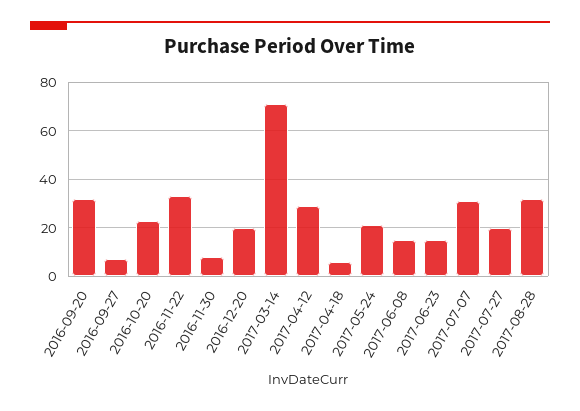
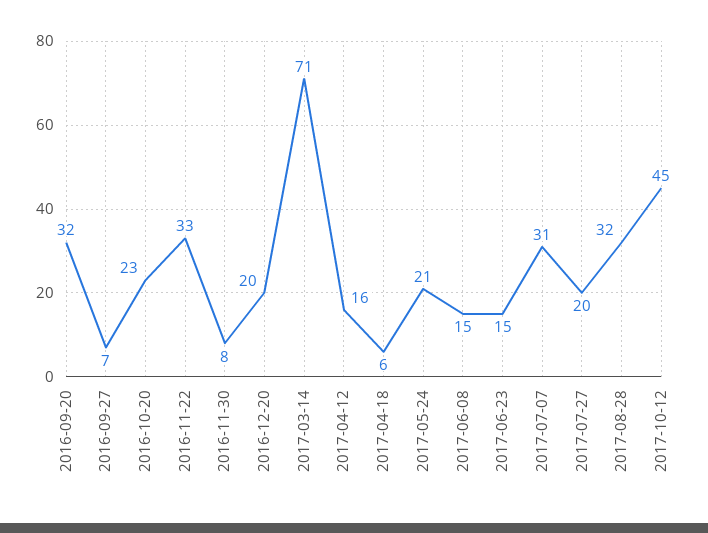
2017-04-12: 30 -> 16
2017-10-12: none -> 45

